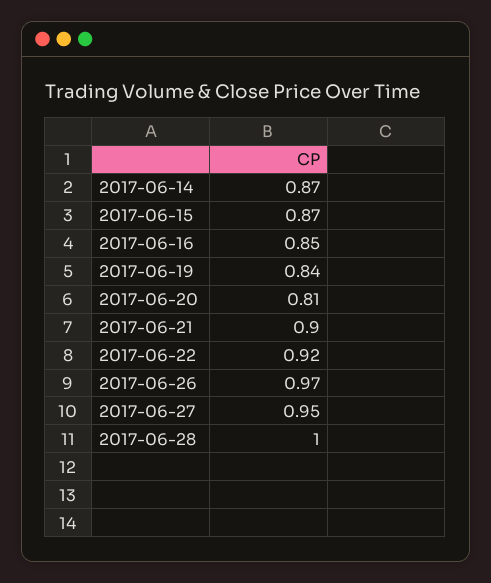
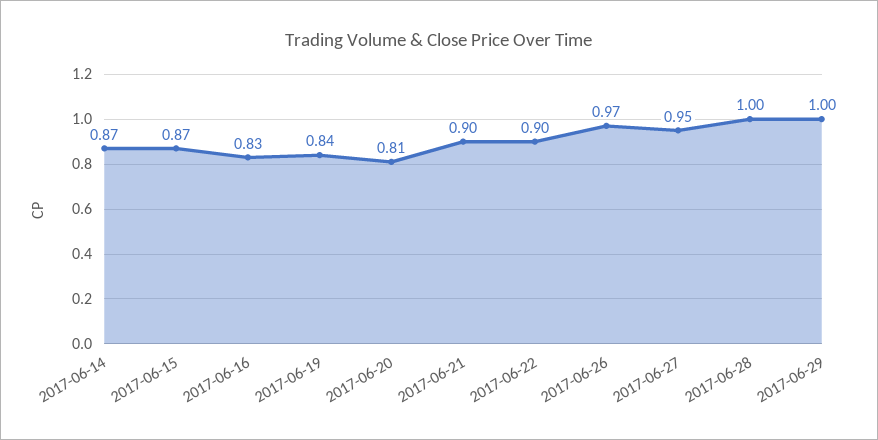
2017-06-16: 0.85 -> 0.83
2017-06-22: 0.92 -> 0.9
2017-06-29: none -> 1

